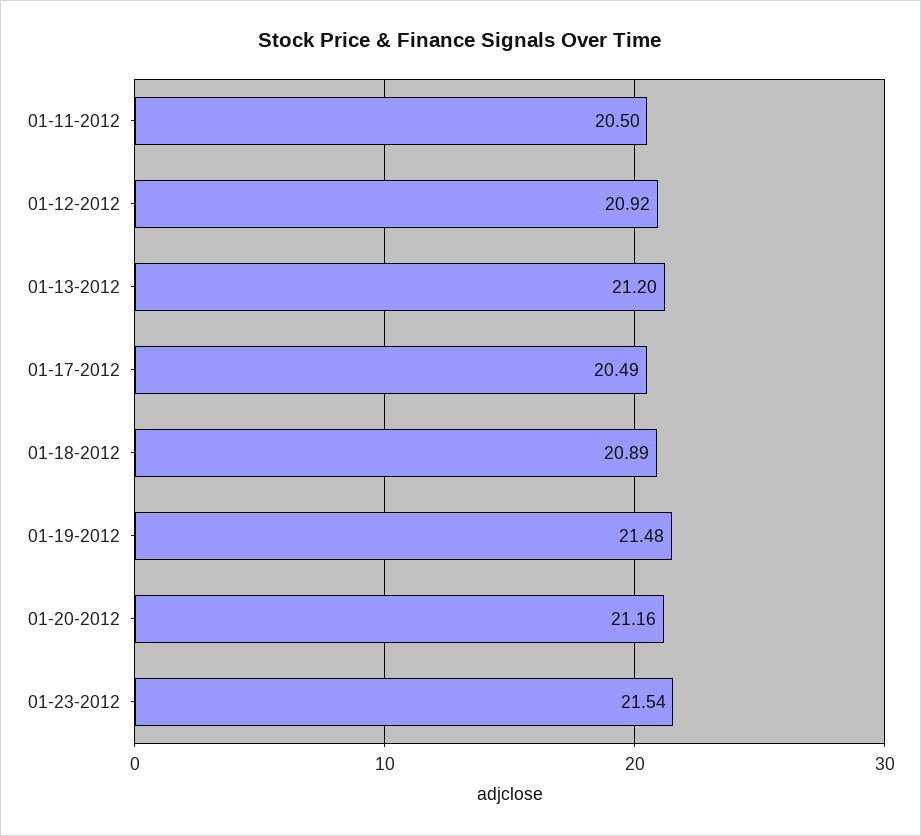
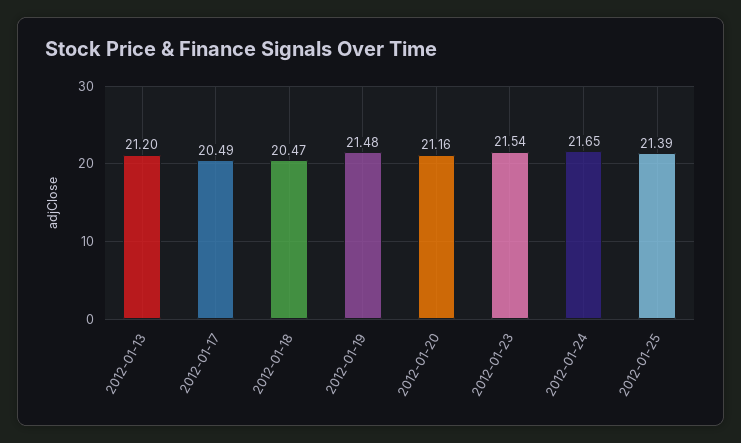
01-11-2012: 20.5 -> none
01-12-2012: 20.92 -> none
01-18-2012: 20.89 -> 20.47
2012-01-24: none -> 21.65
2012-01-25: none -> 21.39

